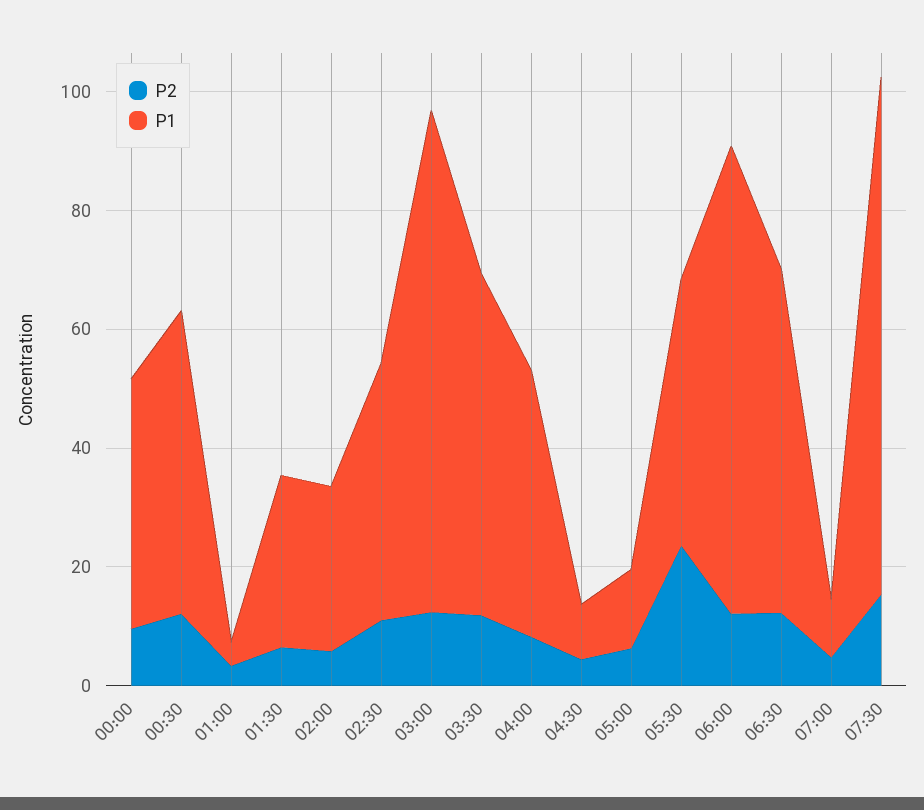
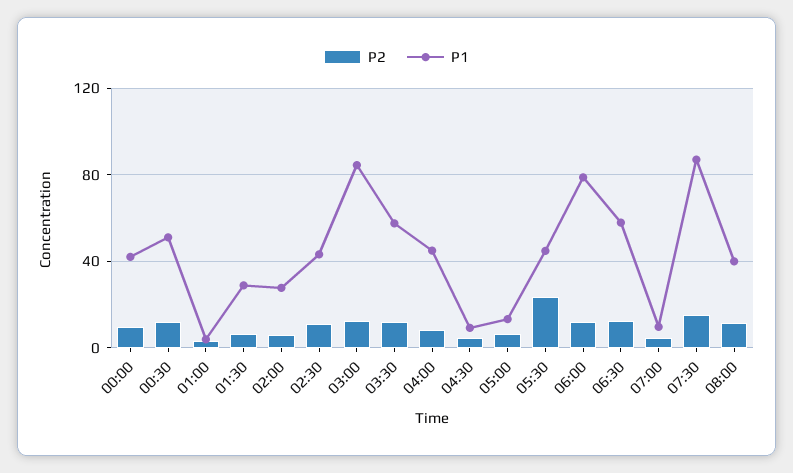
P2, 08:00: none -> 10
P1, 08:00: none -> 40

